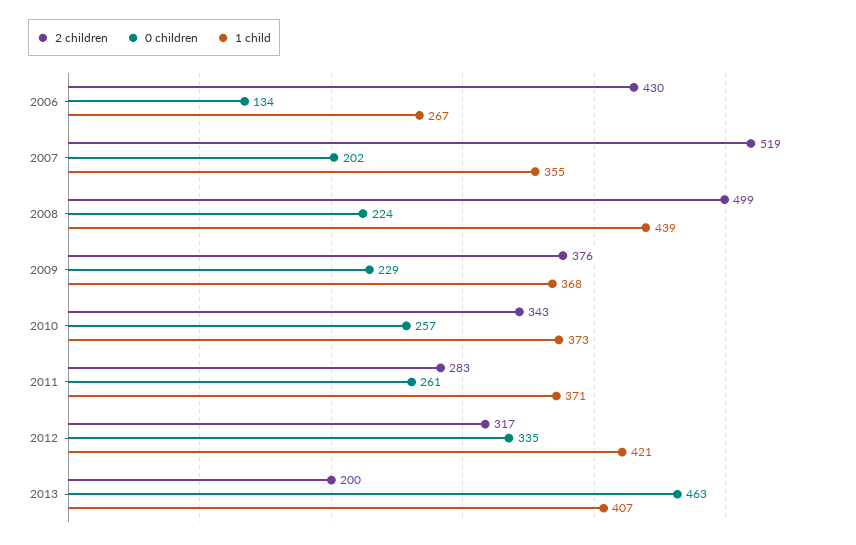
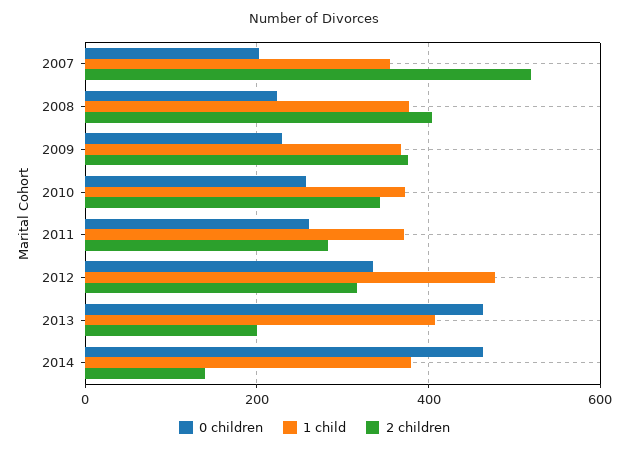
2 children, 2006: 430 -> none
0 children, 2006: 134 -> none
1 child, 2006: 267 -> none
2 children, 2008: 499 -> 400
1 child, 2008: 439 -> 380
1 child, 2012: 421 -> 480
0 children, 2014: none -> 460
1 child, 2014: none -> 380
2 children, 2014: none -> 140

